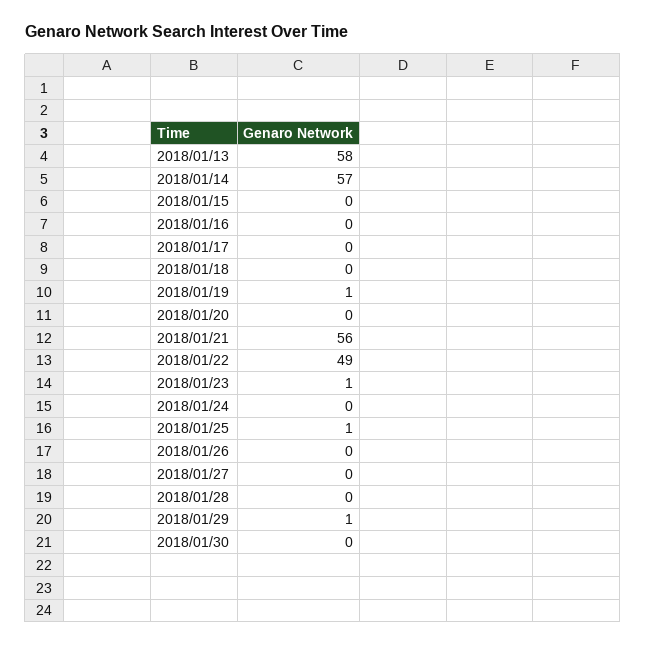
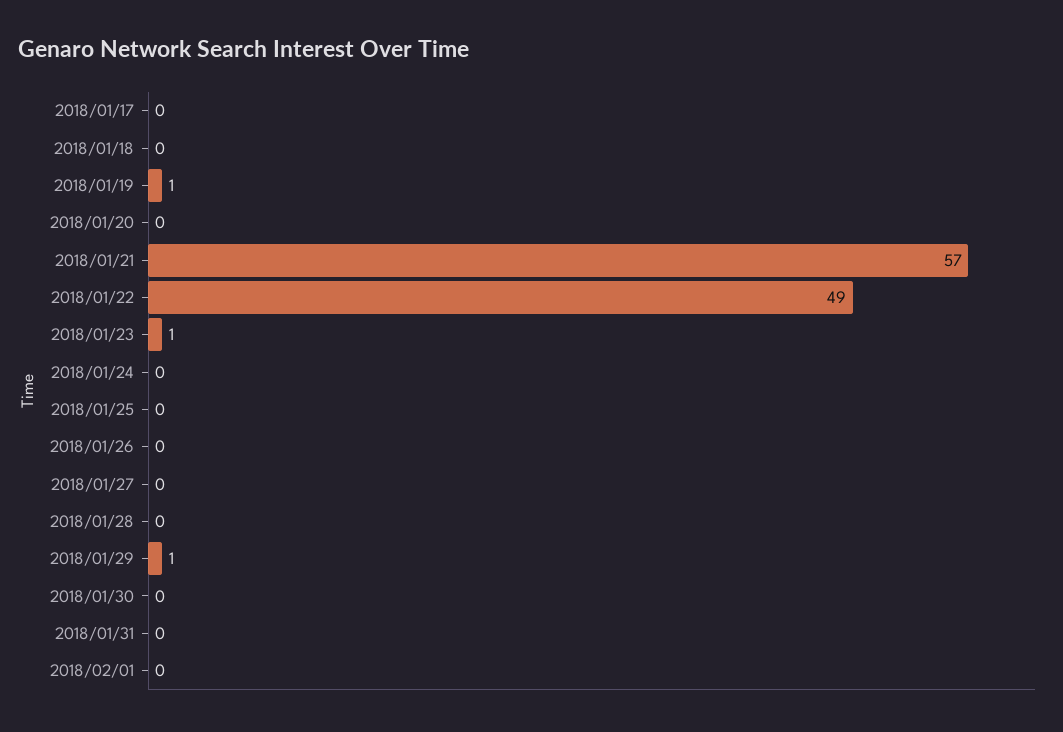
2018/01/13: 58 -> none
2018/01/14: 57 -> none
2018/01/15: 0 -> none
2018/01/16: 0 -> none
2018/01/21: 56 -> 57
2018/01/25: 1 -> 0
2018/01/31: none -> 0
2018/02/01: none -> 0

